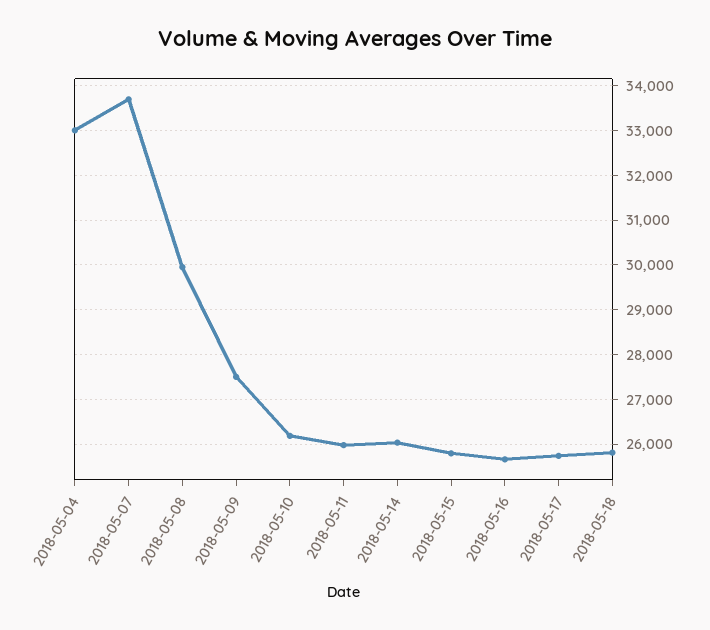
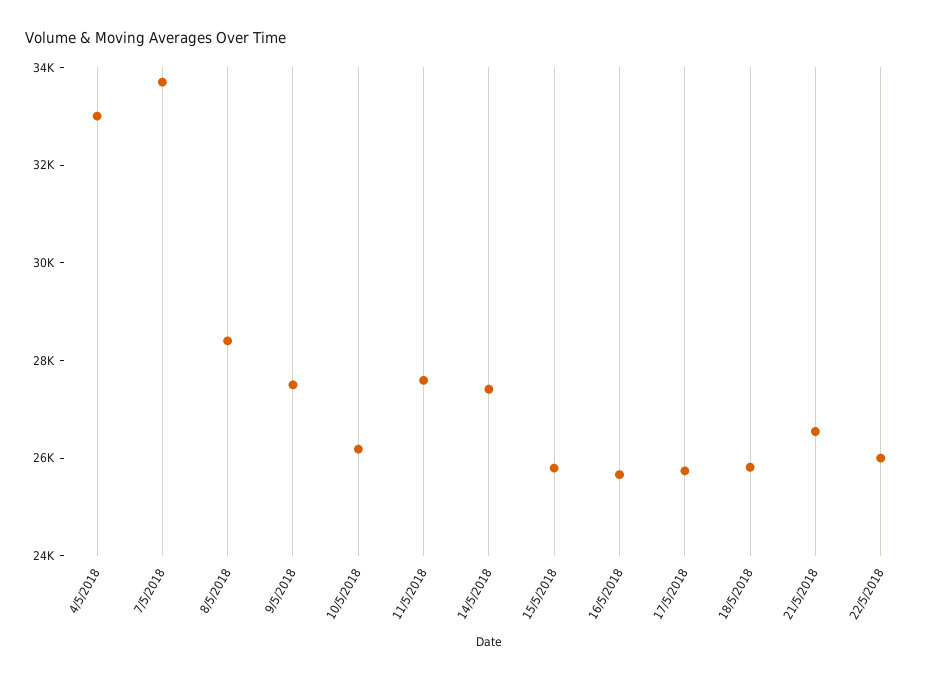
2018-05-08: 30000 -> 28500
2018-05-11: 26000 -> 27500
2018-05-14: 26000 -> 27500
21/5/2018: none -> 26500
22/5/2018: none -> 26000

